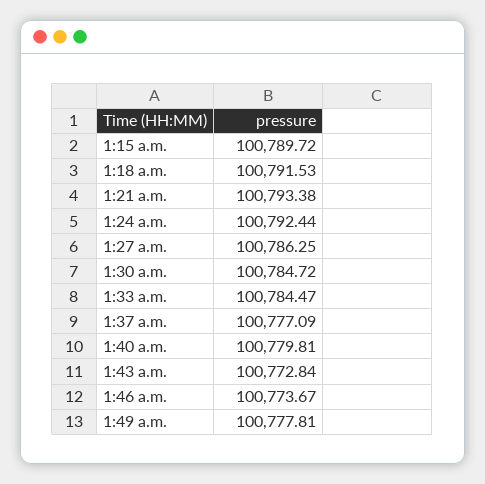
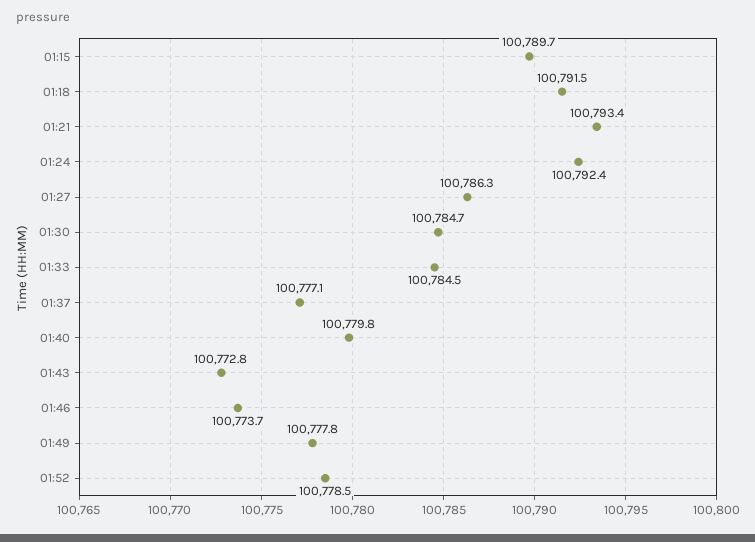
01:52: none -> 100778.5

